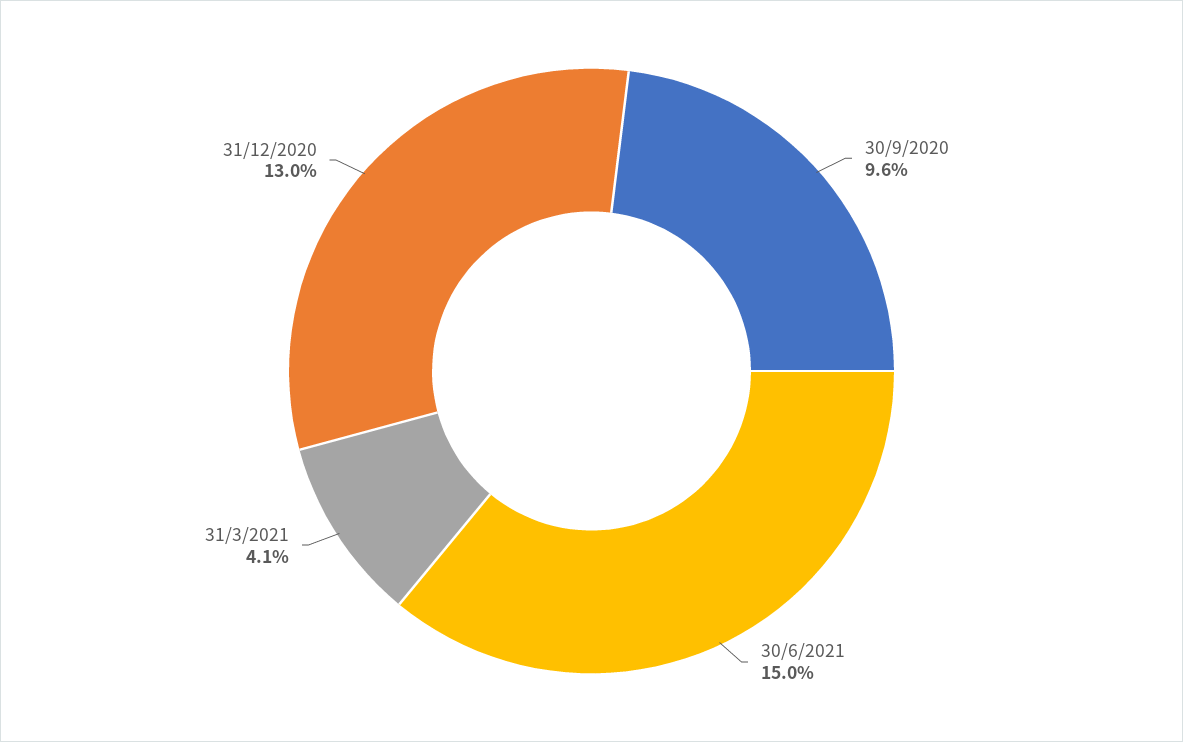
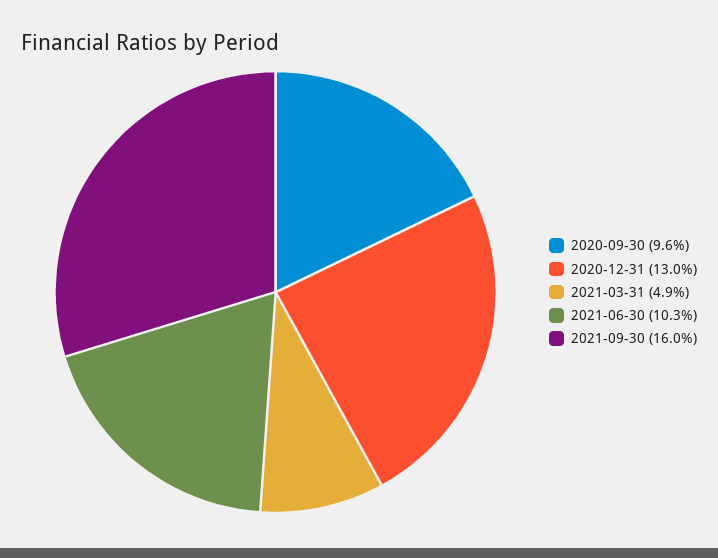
30/6/2021: 15 -> 10.3
31/3/2021: 4.1 -> 4.9
2021-09-30: none -> 16

